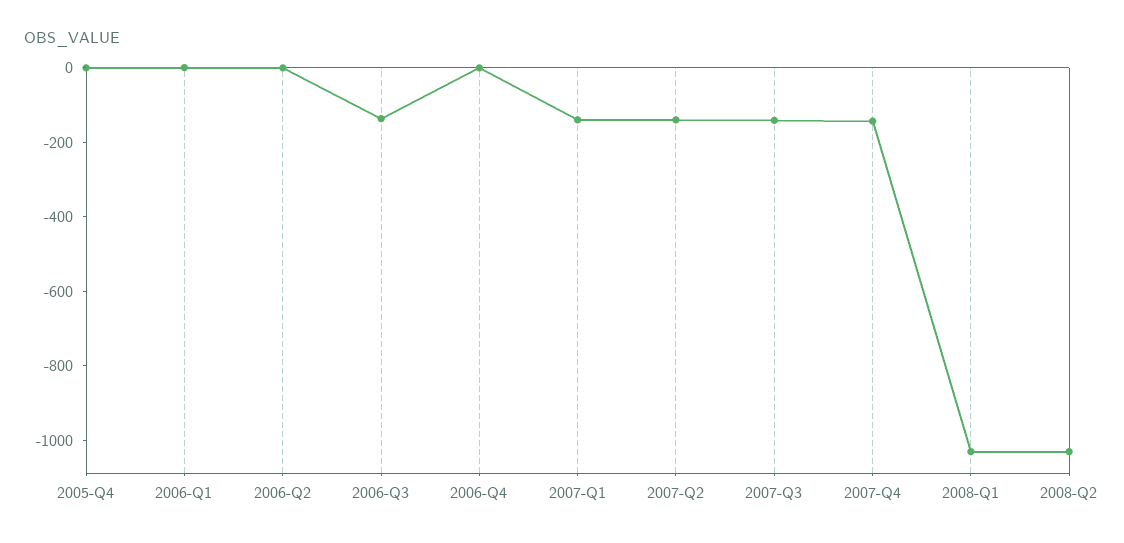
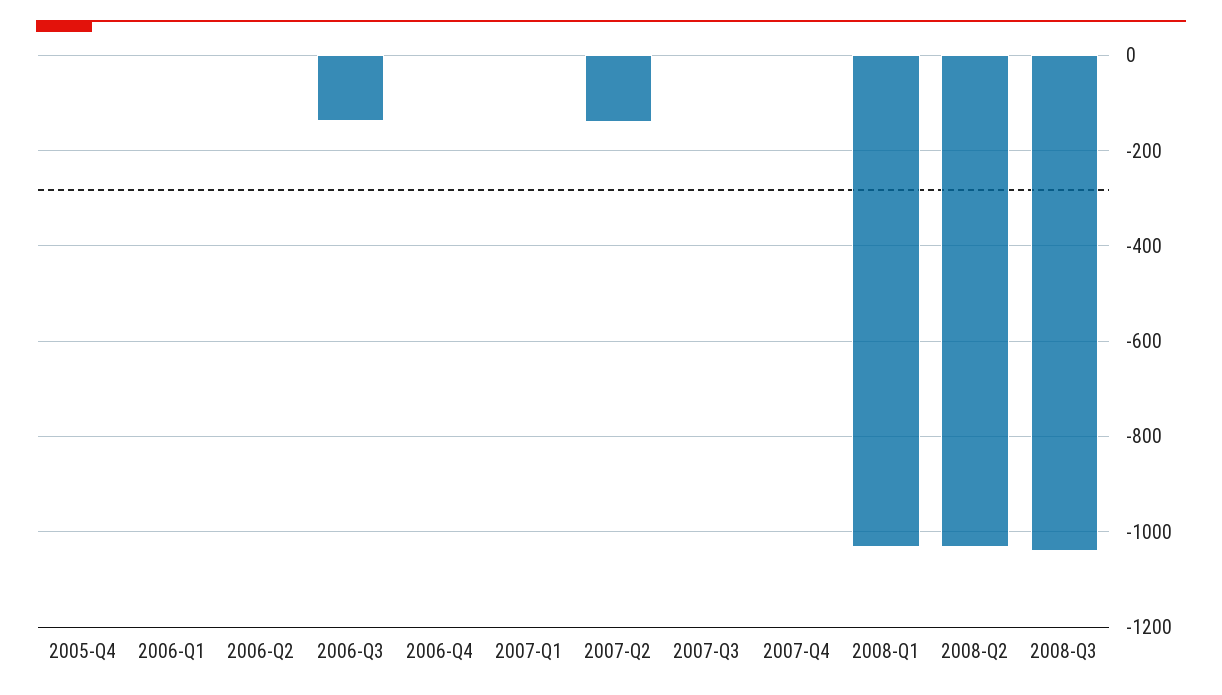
2007-Q1: -150 -> 0
2007-Q3: -150 -> 0
2007-Q4: -150 -> 0
2008-Q3: none -> -1040

